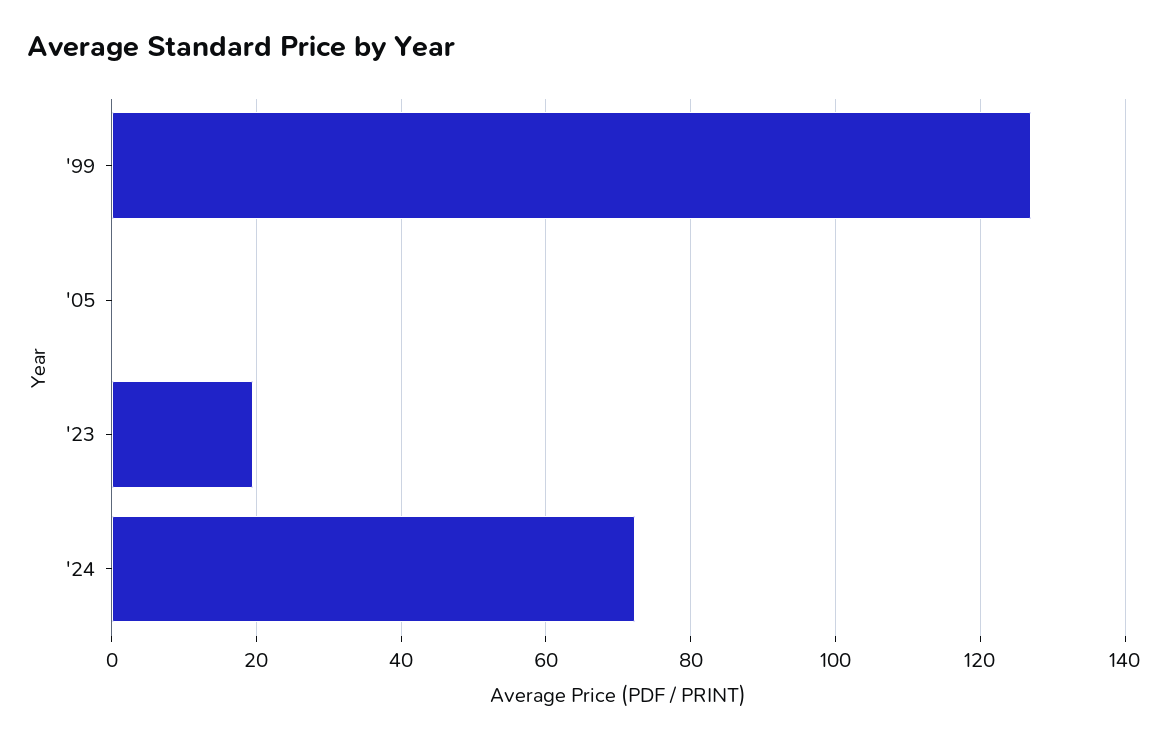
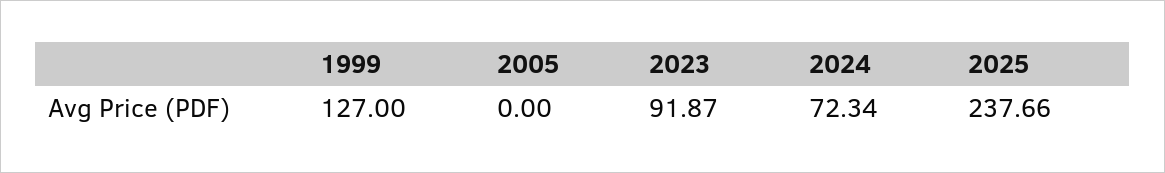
'23: 20 -> 91.87
2025: none -> 237.66

